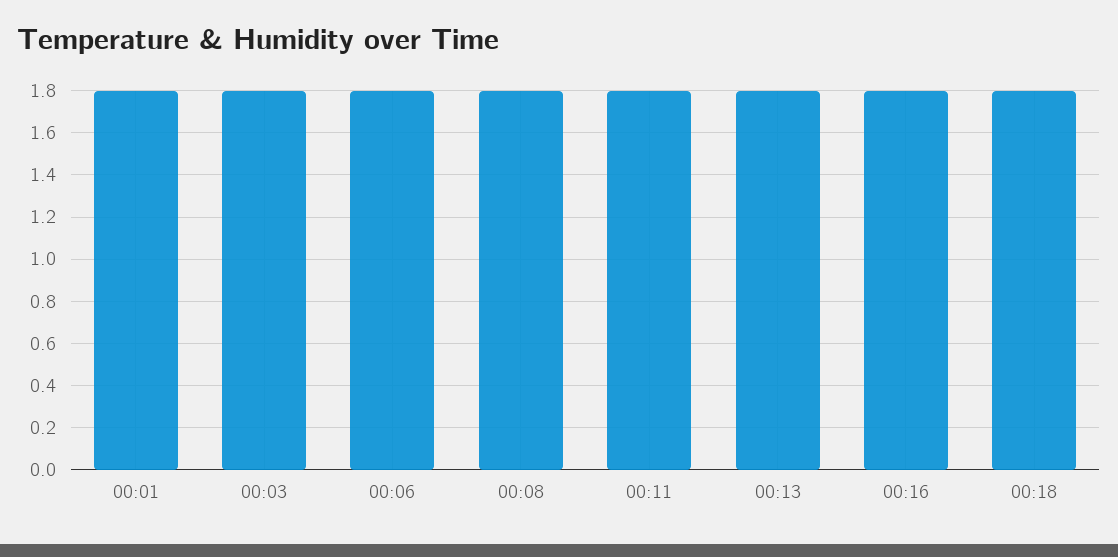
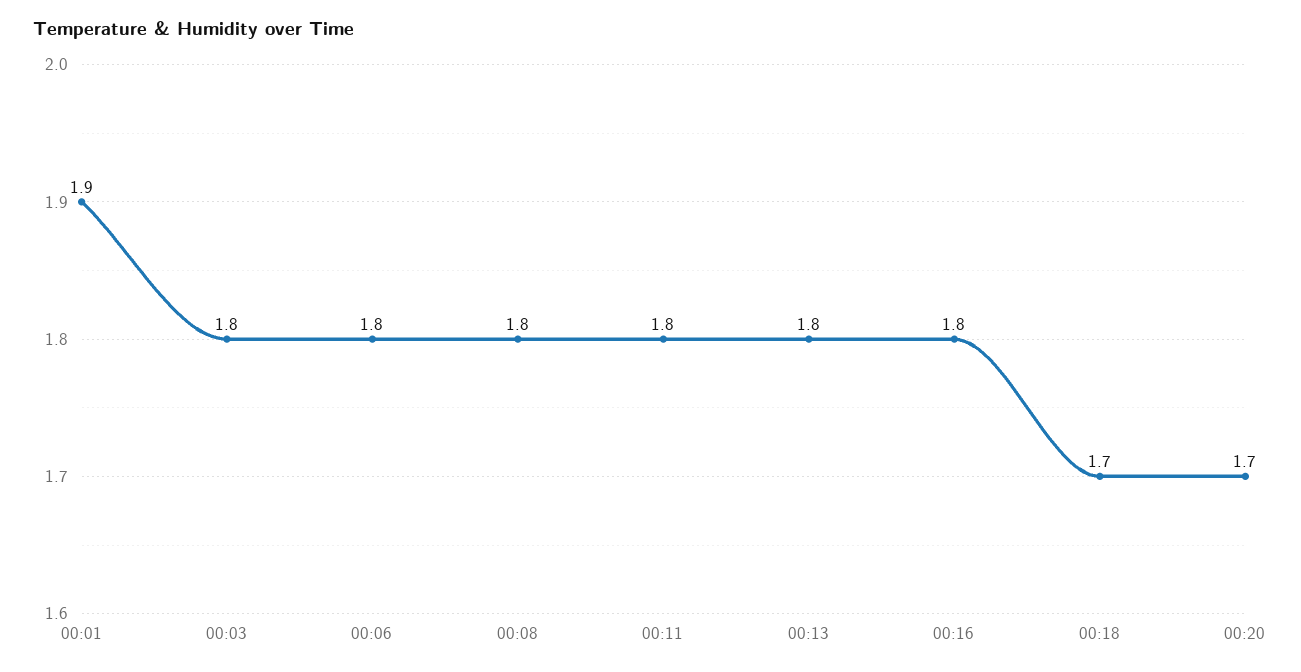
00:01: 1.8 -> 1.9
00:18: 1.8 -> 1.7
00:20: none -> 1.7

